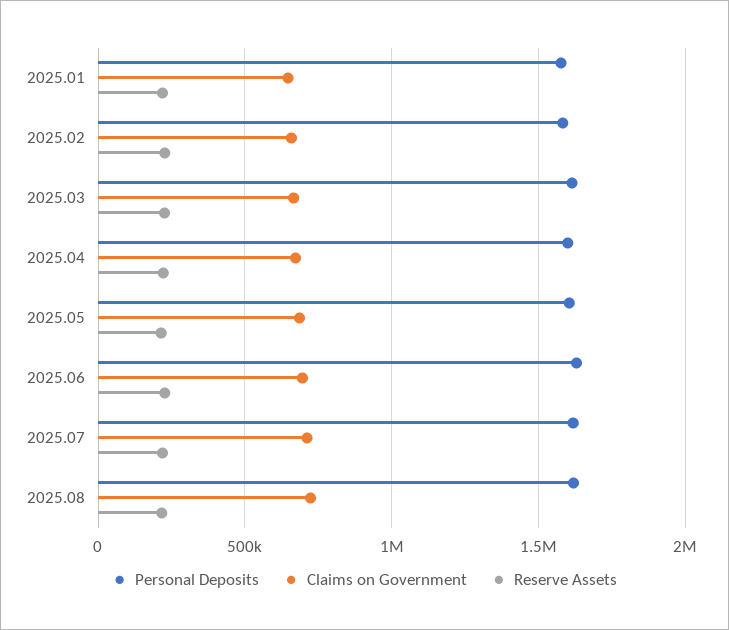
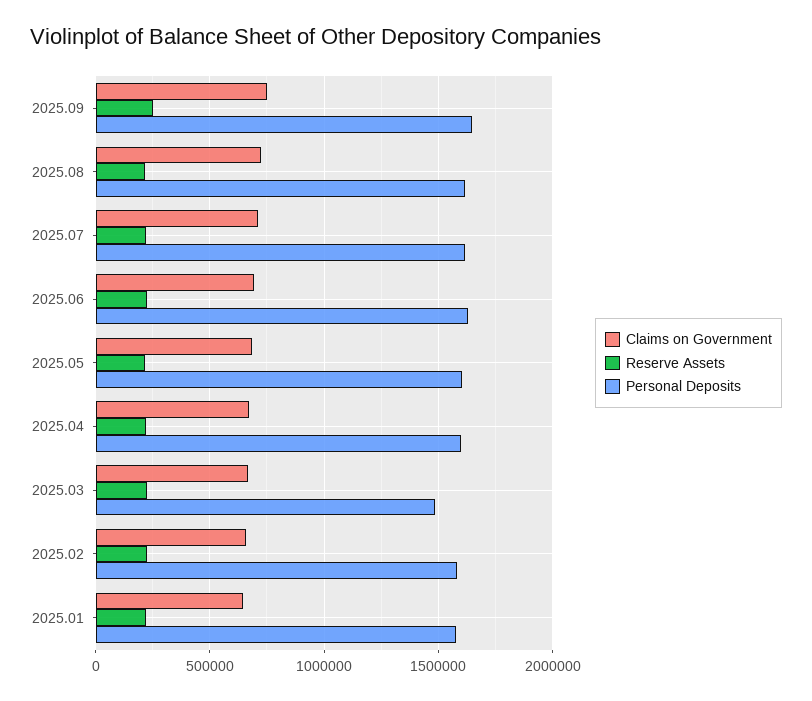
Personal Deposits, 2025.03: 1600000 -> 1500000
Claims on Government, 2025.09: none -> 750000
Reserve Assets, 2025.09: none -> 250000
Personal Deposits, 2025.09: none -> 1650000

